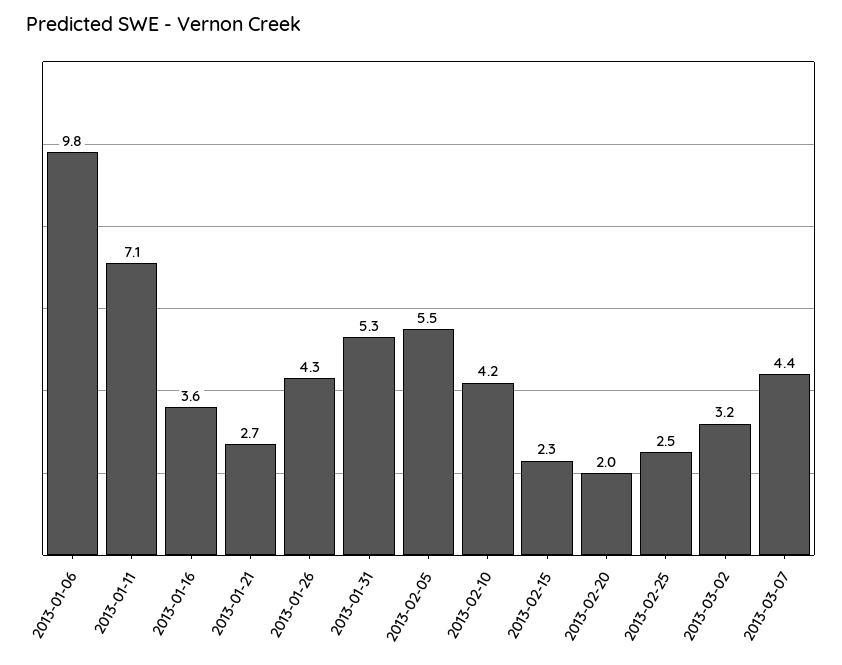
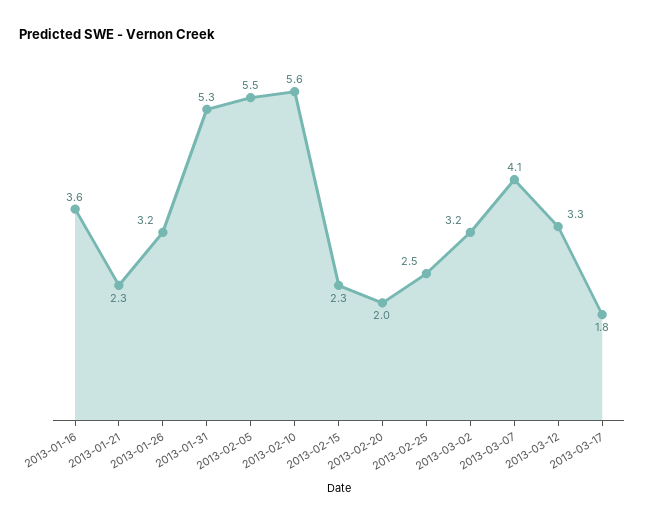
2013-01-06: 9.8 -> none
2013-01-11: 7.1 -> none
2013-01-21: 2.7 -> 2.3
2013-01-26: 4.3 -> 3.2
2013-02-10: 4.2 -> 5.6
2013-03-07: 4.4 -> 4.1
2013-03-12: none -> 3.3
2013-03-17: none -> 1.8

